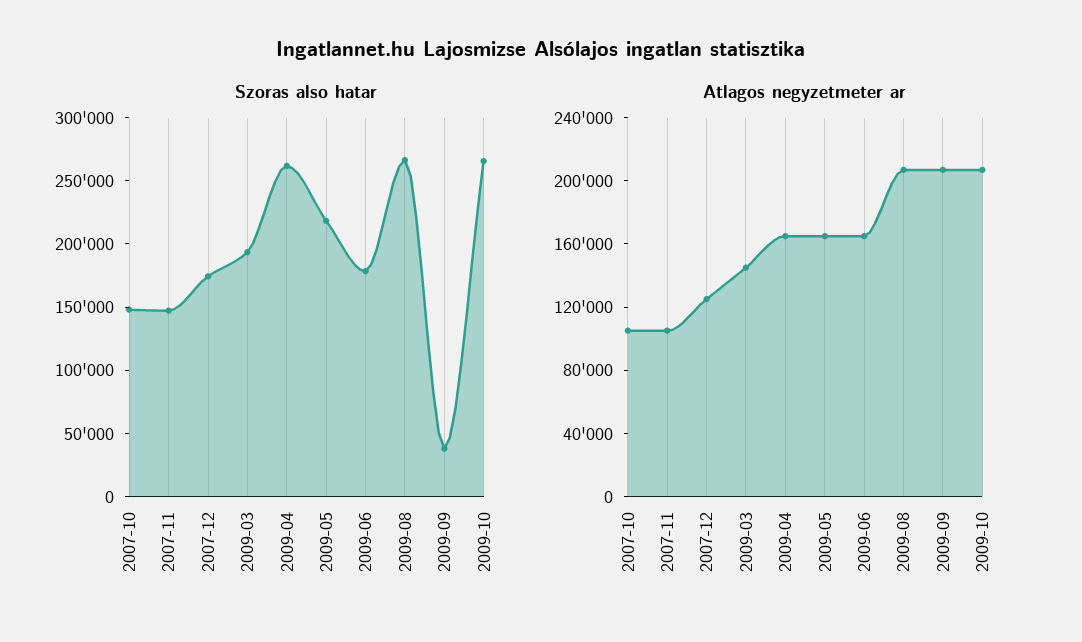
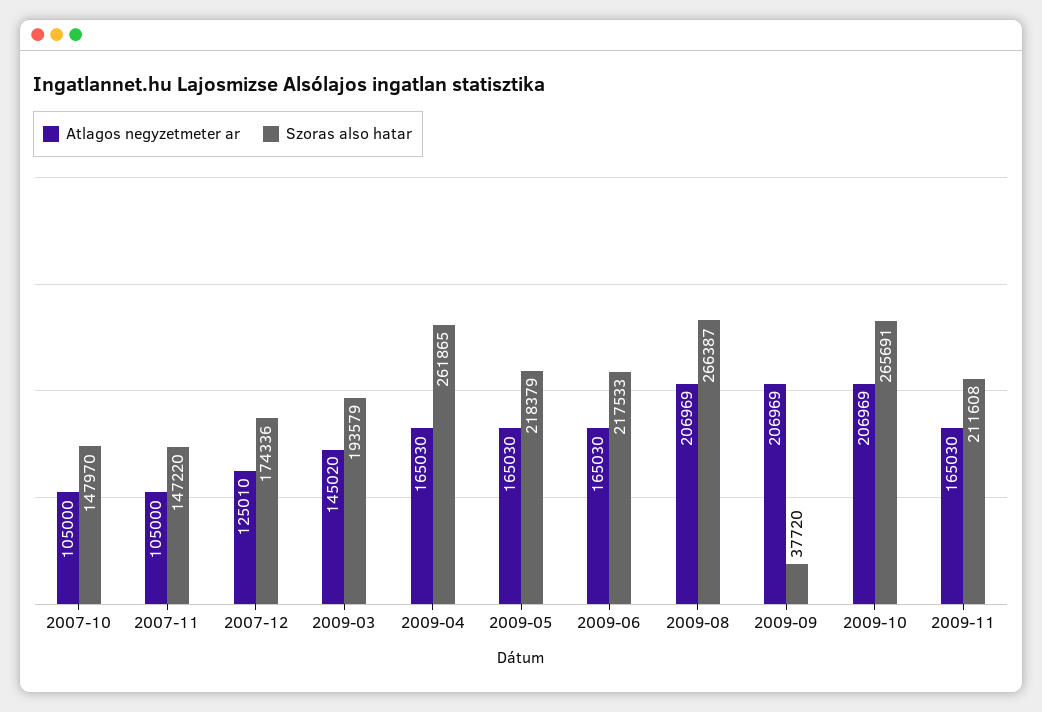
Szoras also hatar, 2009-06: 180000 -> 217533
Atlagos negyzetmeter ar, 2009-11: none -> 165030
Szoras also hatar, 2009-11: none -> 211608

